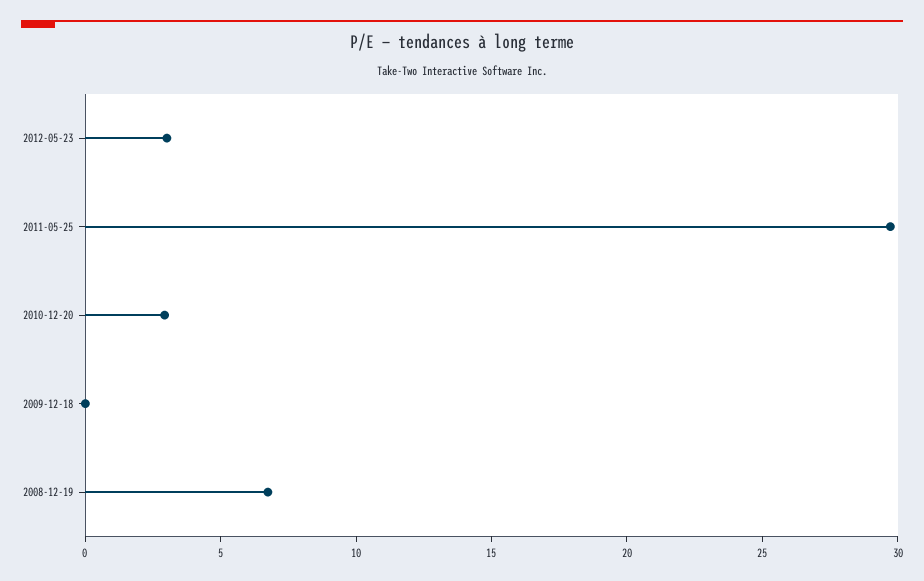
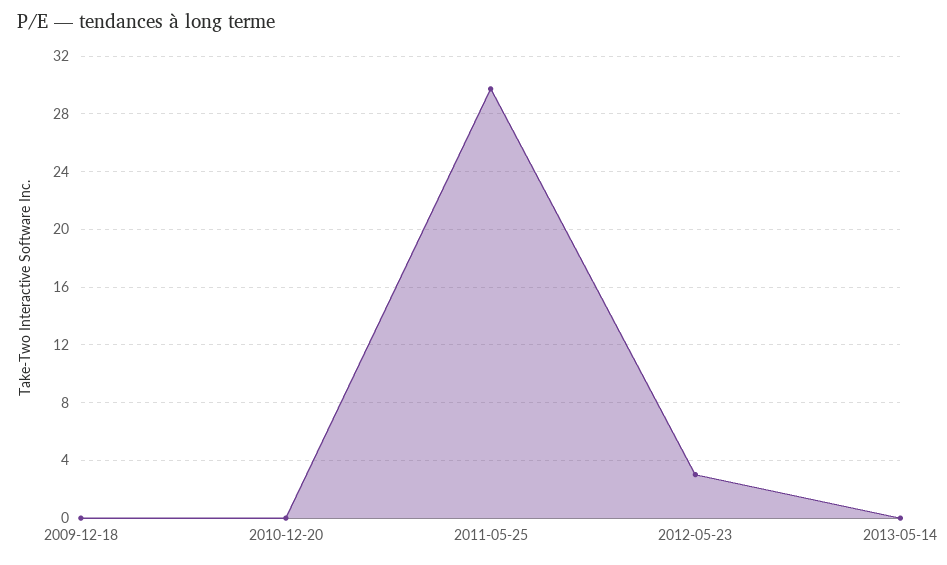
2010-12-20: 3 -> 0
2008-12-19: 7 -> none
2013-05-14: none -> 0

